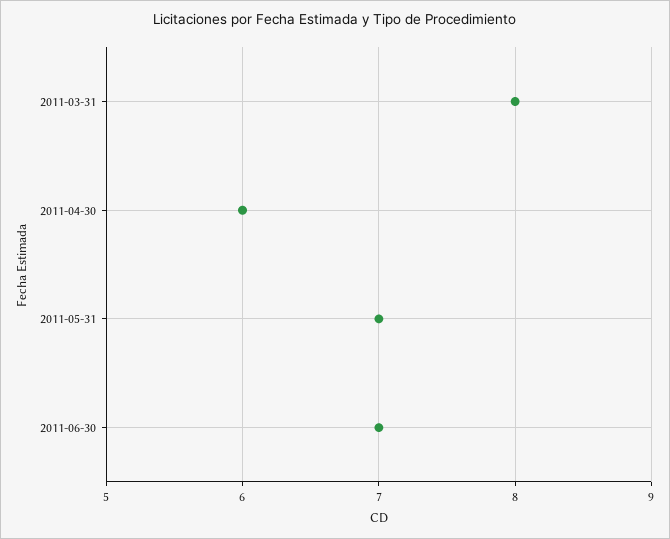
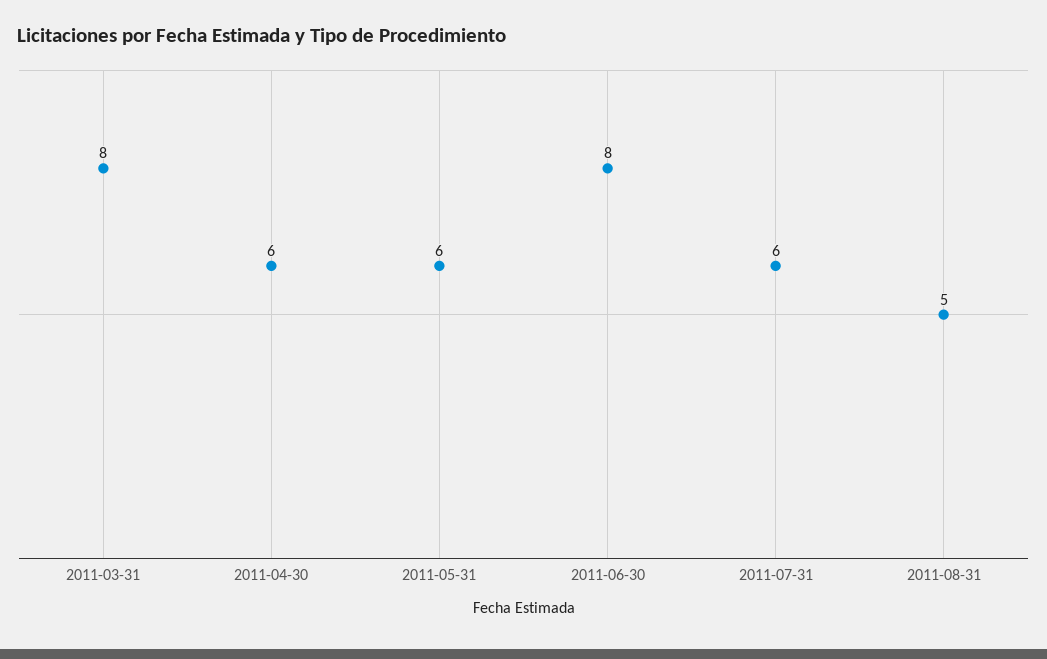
2011-05-31: 7 -> 6
2011-06-30: 7 -> 8
2011-07-31: none -> 6
2011-08-31: none -> 5

